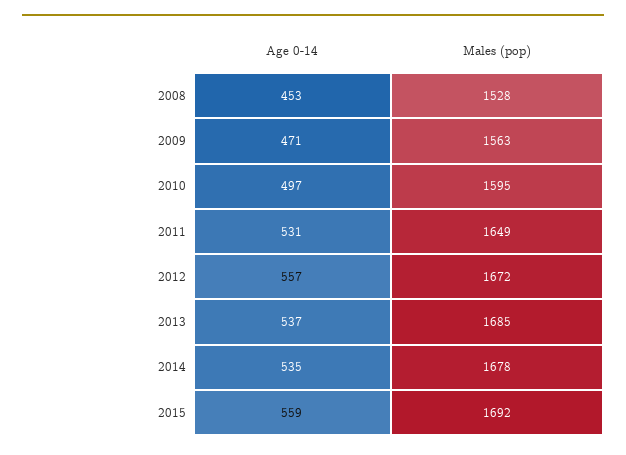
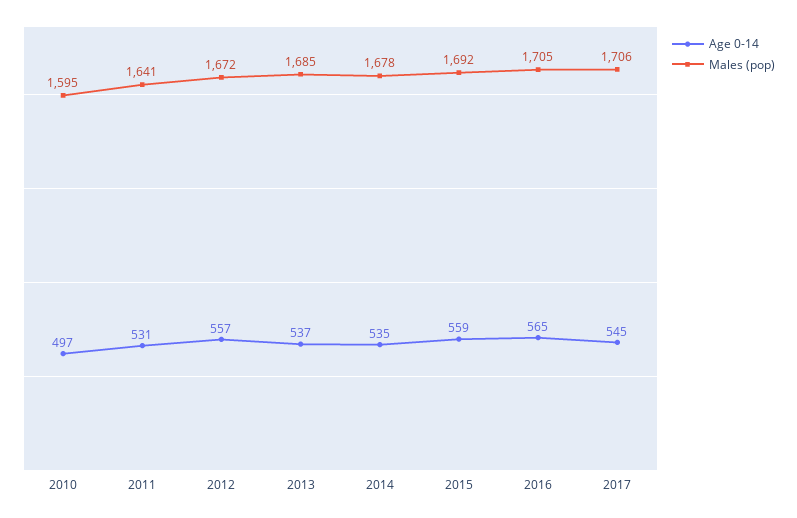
Age 0-14, 2008: 453 -> none
Males (pop), 2008: 1528 -> none
Age 0-14, 2009: 471 -> none
Males (pop), 2009: 1563 -> none
Males (pop), 2011: 1649 -> 1641
Age 0-14, 2016: none -> 565
Males (pop), 2016: none -> 1705
Age 0-14, 2017: none -> 545
Males (pop), 2017: none -> 1706

